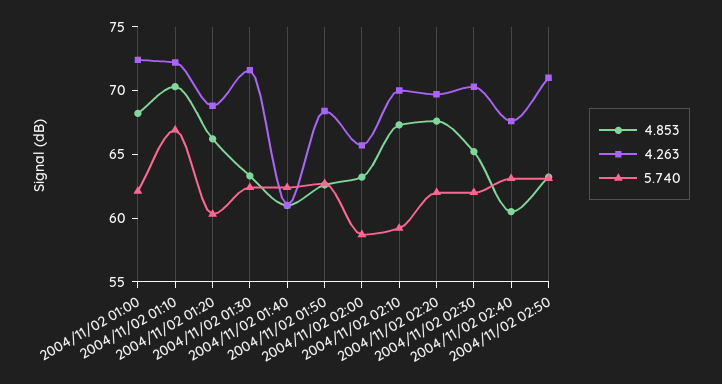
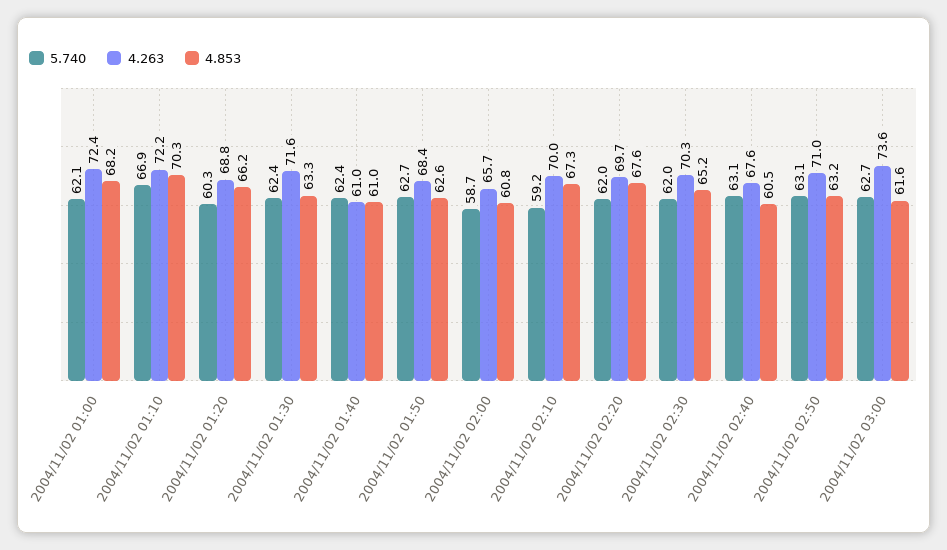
4.853, 2004/11/02 02:00: 63 -> 60.8
5.740, 2004/11/02 03:00: none -> 62.7
4.263, 2004/11/02 03:00: none -> 73.6
4.853, 2004/11/02 03:00: none -> 61.6

